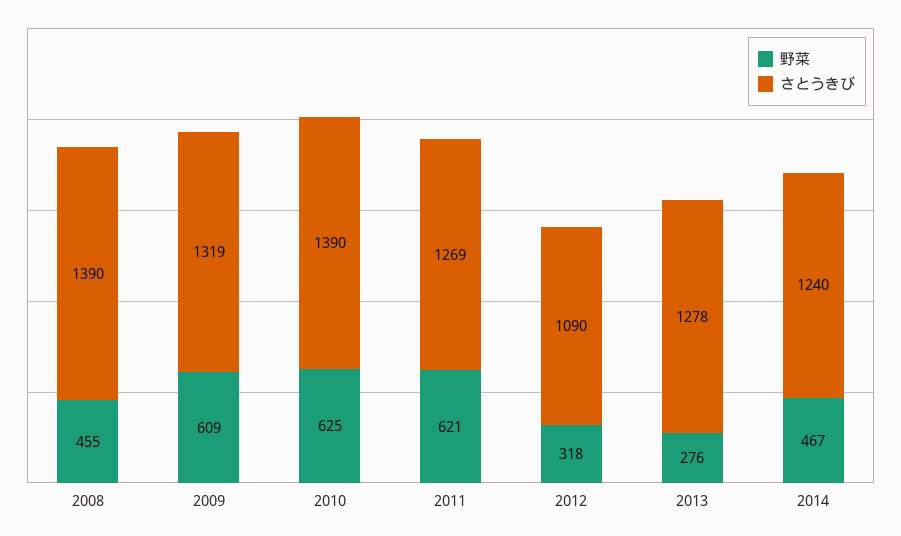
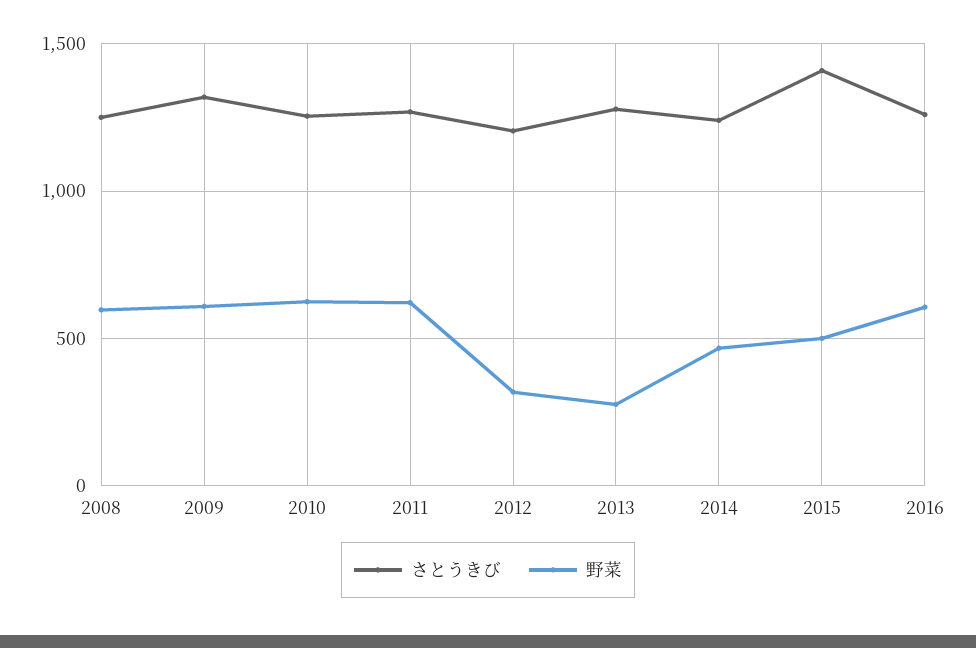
野菜, 2008: 455 -> 600
さとうきび, 2008: 1390 -> 1250
さとうきび, 2010: 1390 -> 1250
さとうきび, 2012: 1090 -> 1200
さとうきび, 2015: none -> 1400
野菜, 2015: none -> 500
さとうきび, 2016: none -> 1250
野菜, 2016: none -> 600

